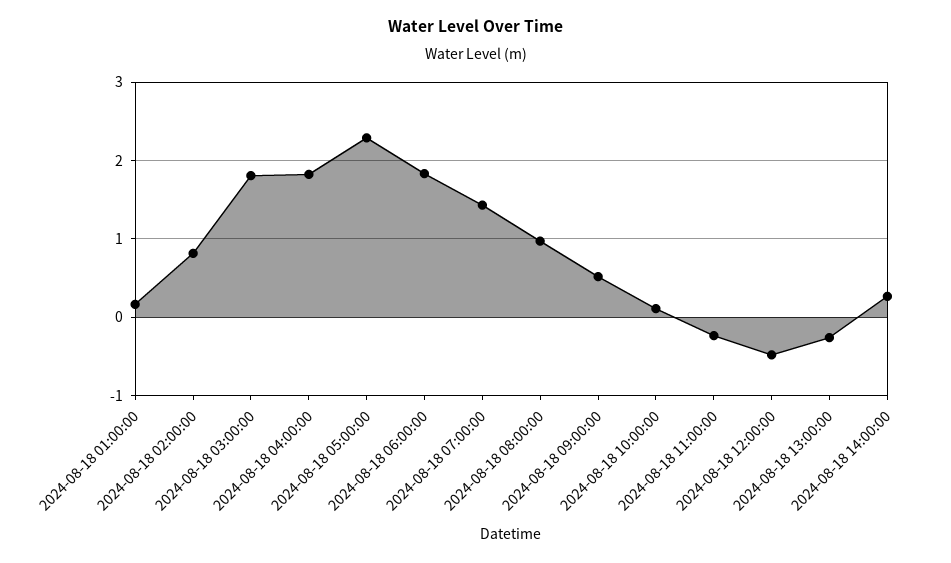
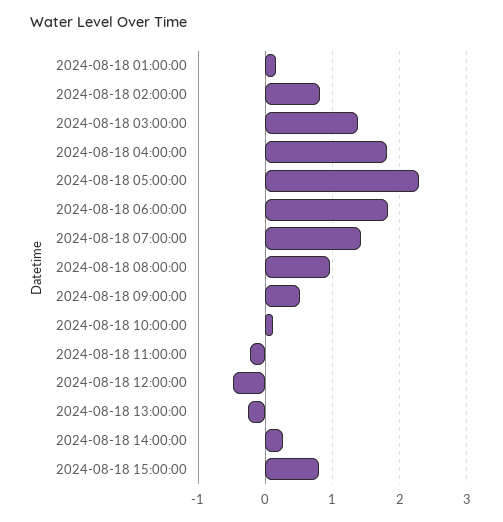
2024-08-18 03:00:00: 1.8 -> 1.4
2024-08-18 15:00:00: none -> 0.8

